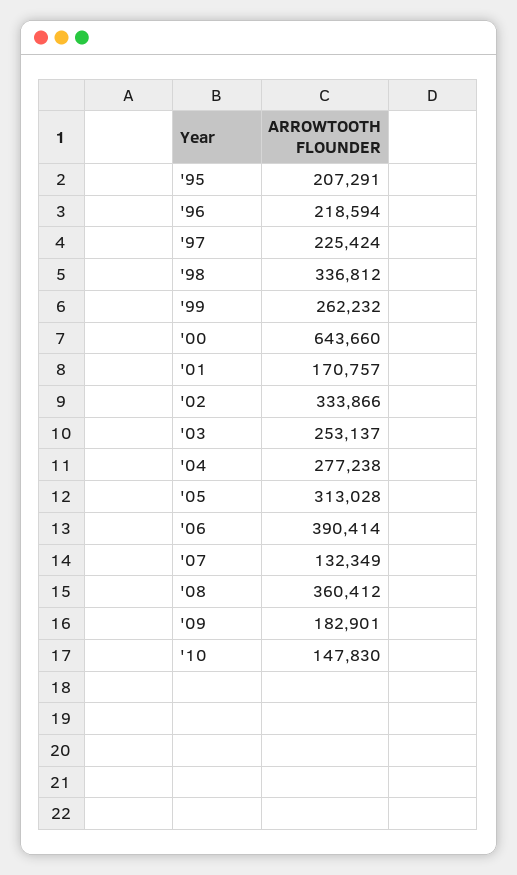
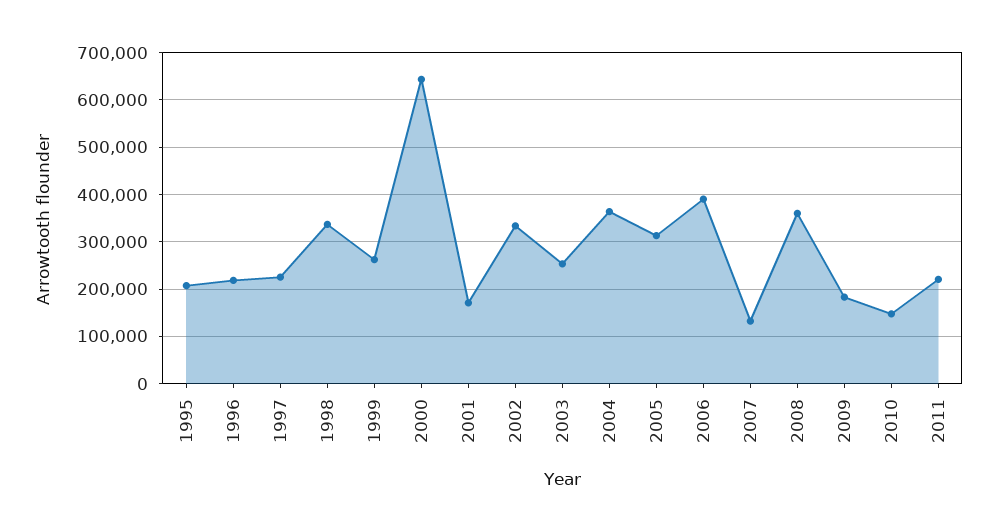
'04: 277238 -> 360000
2011: none -> 220000

